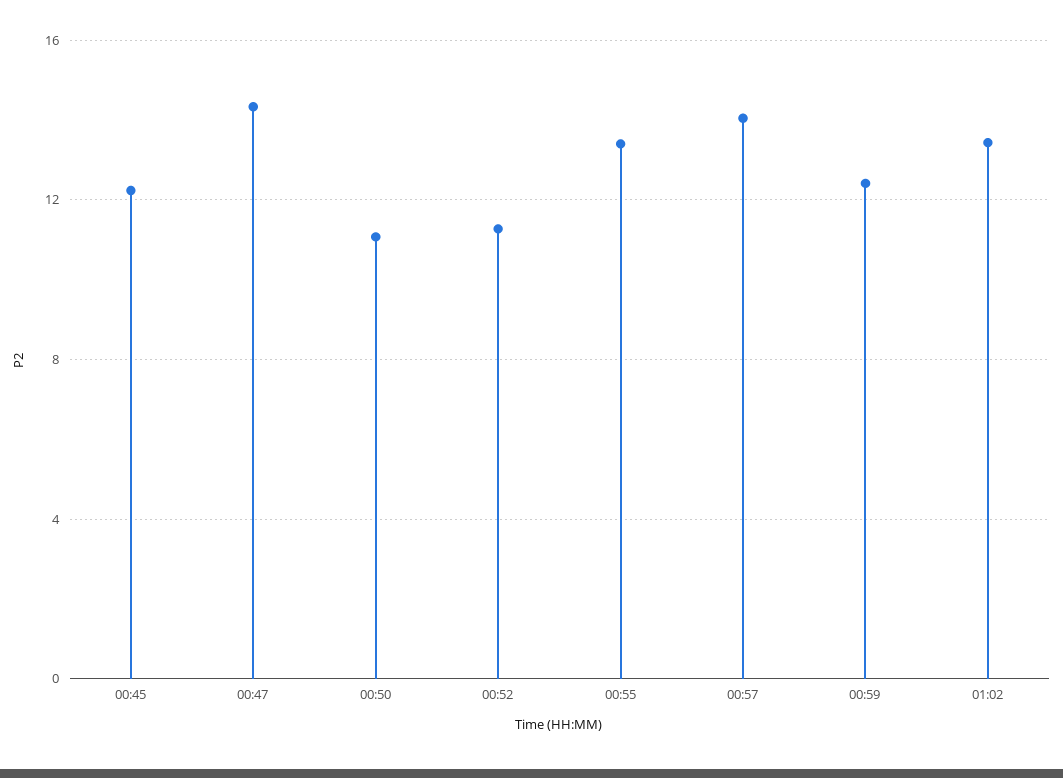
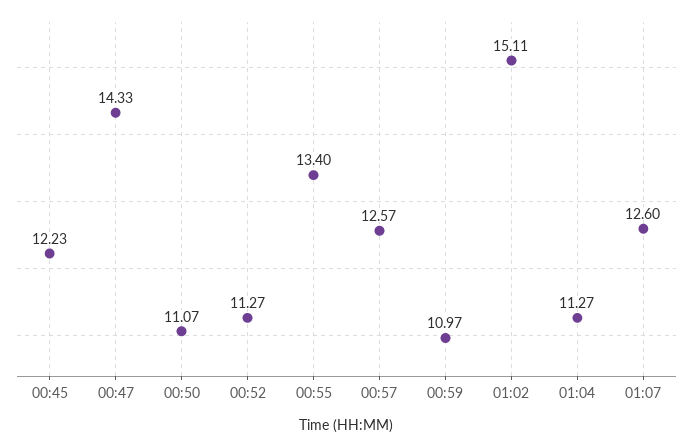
00:57: 14 -> 12.57
00:59: 12.5 -> 10.97
01:02: 13.5 -> 15.11
01:04: none -> 11.27
01:07: none -> 12.6

